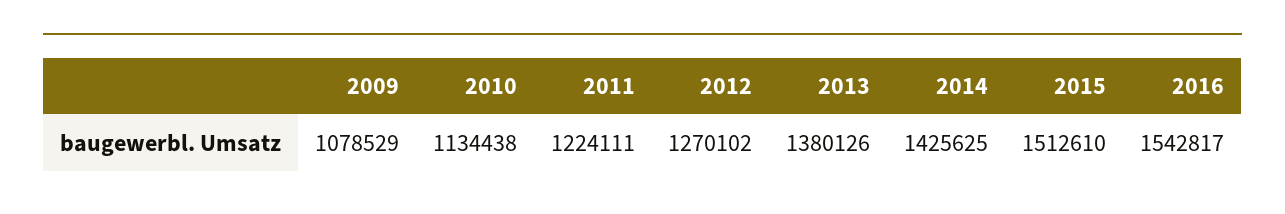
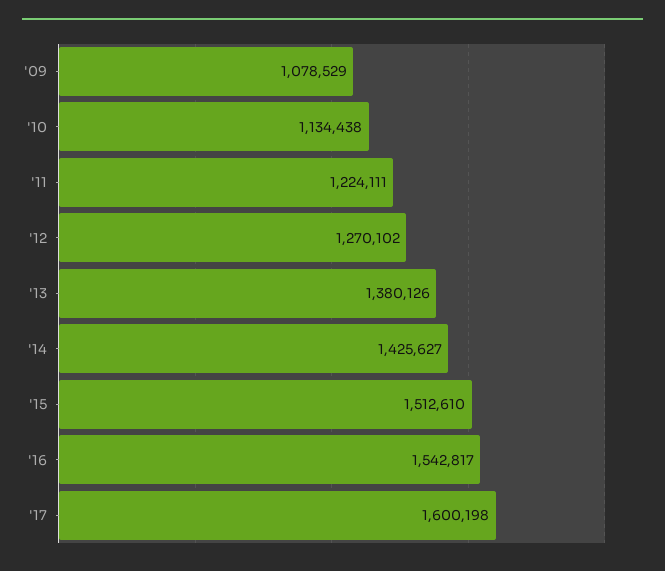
2014: 1425625 -> 1425627
'17: none -> 1600198

